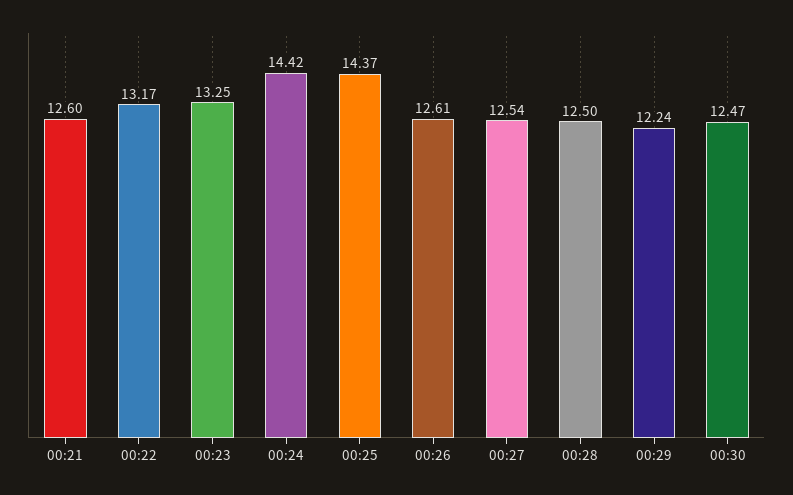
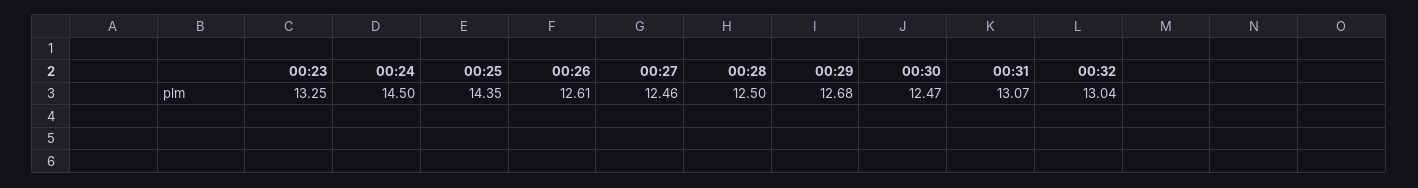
00:21: 12.6 -> none
00:22: 13.17 -> none
00:24: 14.42 -> 14.5
00:25: 14.37 -> 14.35
00:27: 12.54 -> 12.46
00:29: 12.24 -> 12.68
00:31: none -> 13.07
00:32: none -> 13.04

